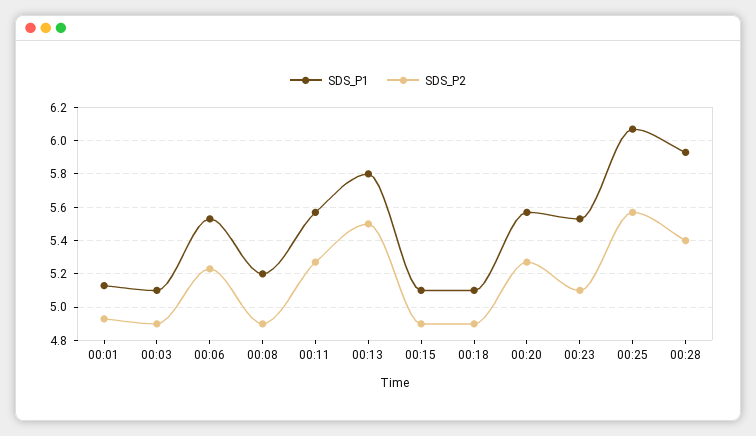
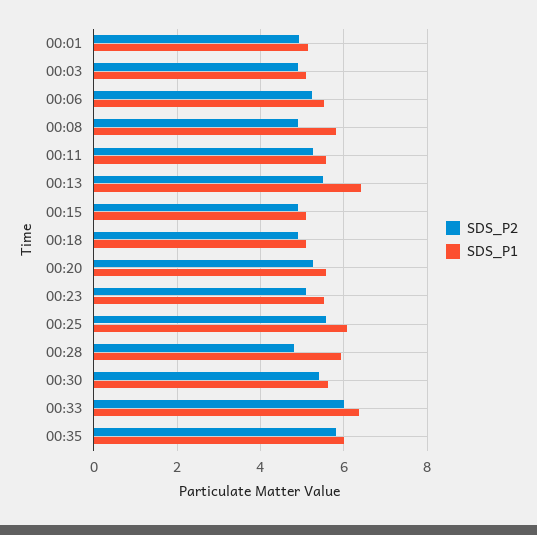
SDS_P1, 00:08: 5.2 -> 5.8
SDS_P1, 00:13: 5.8 -> 6.4
SDS_P2, 00:28: 5.4 -> 4.8
SDS_P2, 00:30: none -> 5.4
SDS_P1, 00:30: none -> 5.6
SDS_P2, 00:33: none -> 6
SDS_P1, 00:33: none -> 6.4
SDS_P2, 00:35: none -> 5.8
SDS_P1, 00:35: none -> 6

